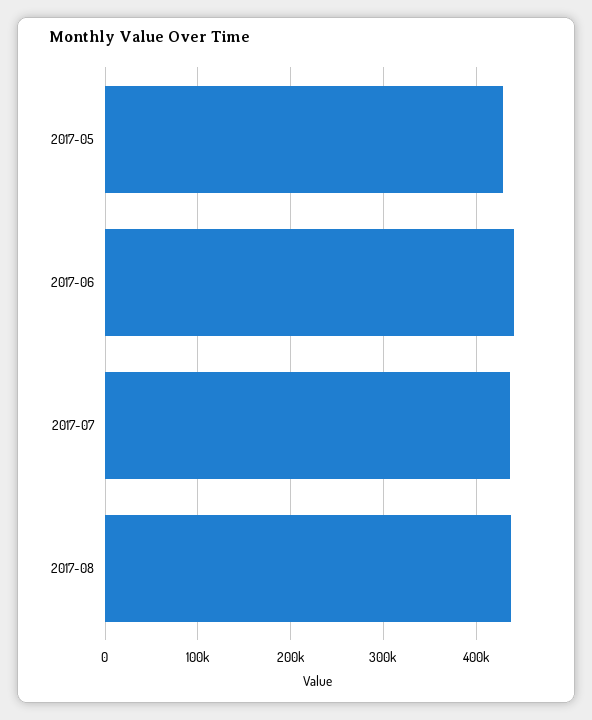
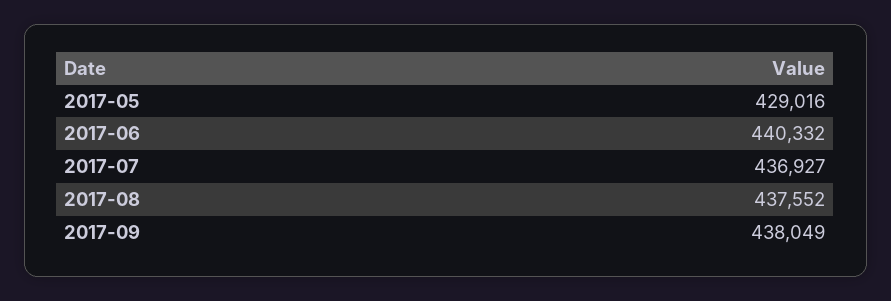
2017-09: none -> 438049

